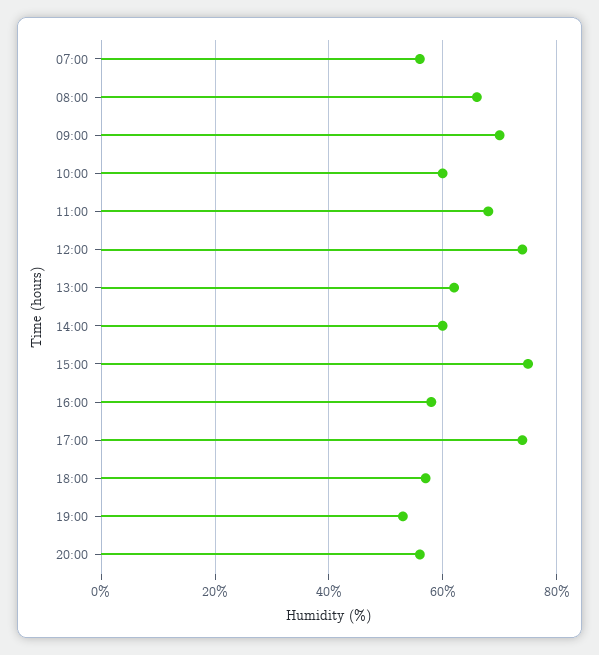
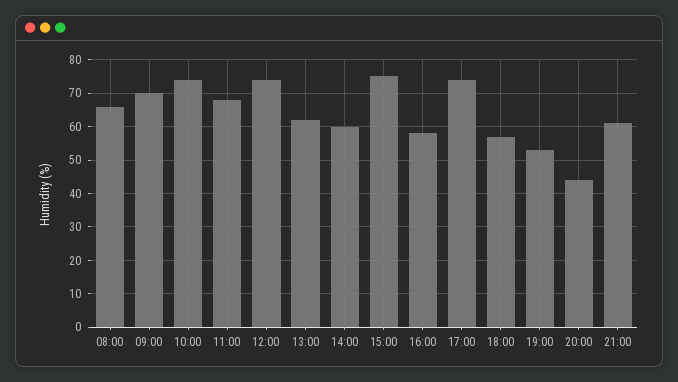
07:00: 55 -> none
10:00: 60 -> 75
20:00: 55 -> 45
21:00: none -> 60

